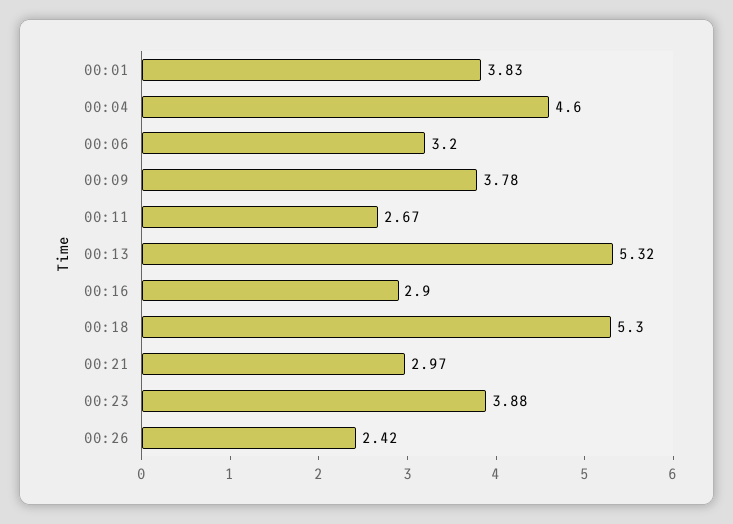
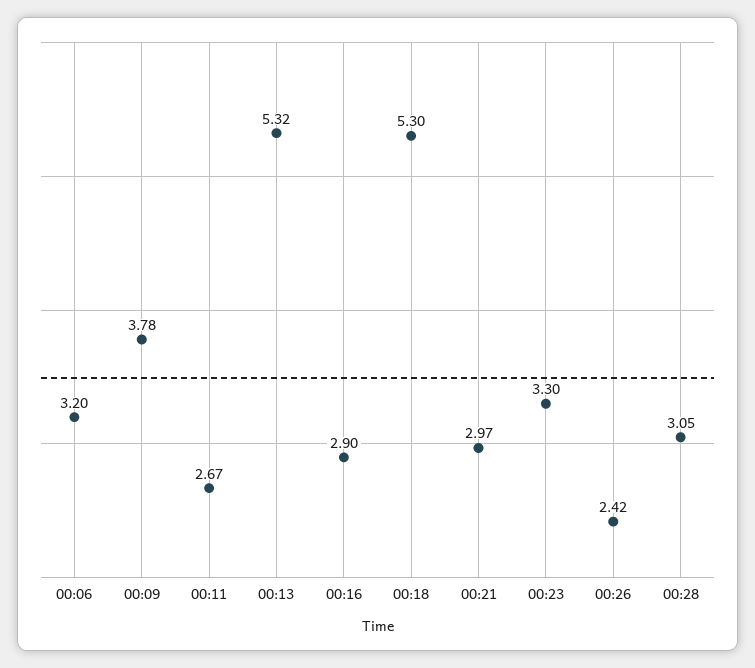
00:01: 3.83 -> none
00:04: 4.6 -> none
00:23: 3.88 -> 3.3
00:28: none -> 3.05

